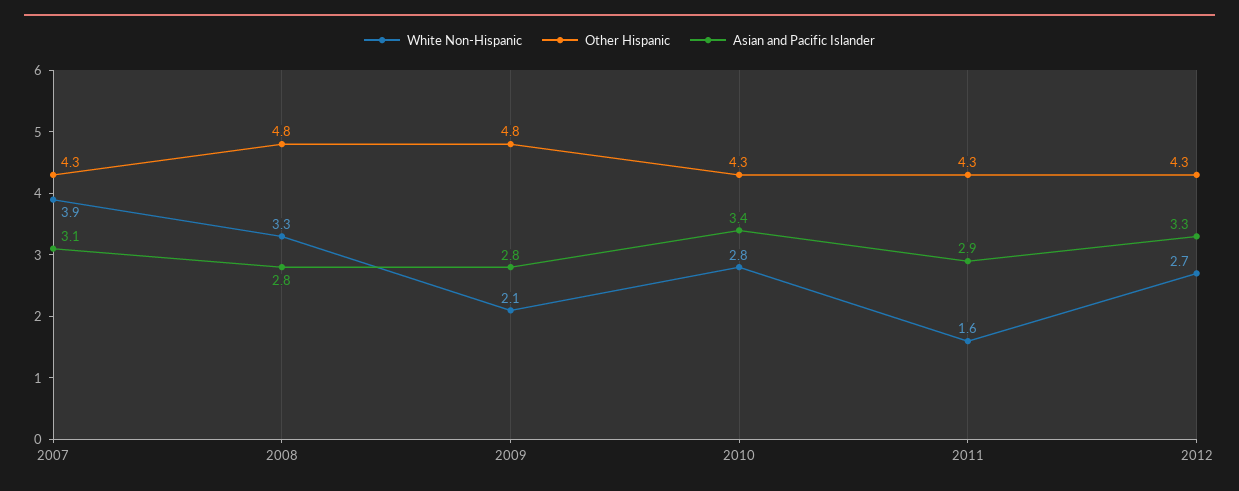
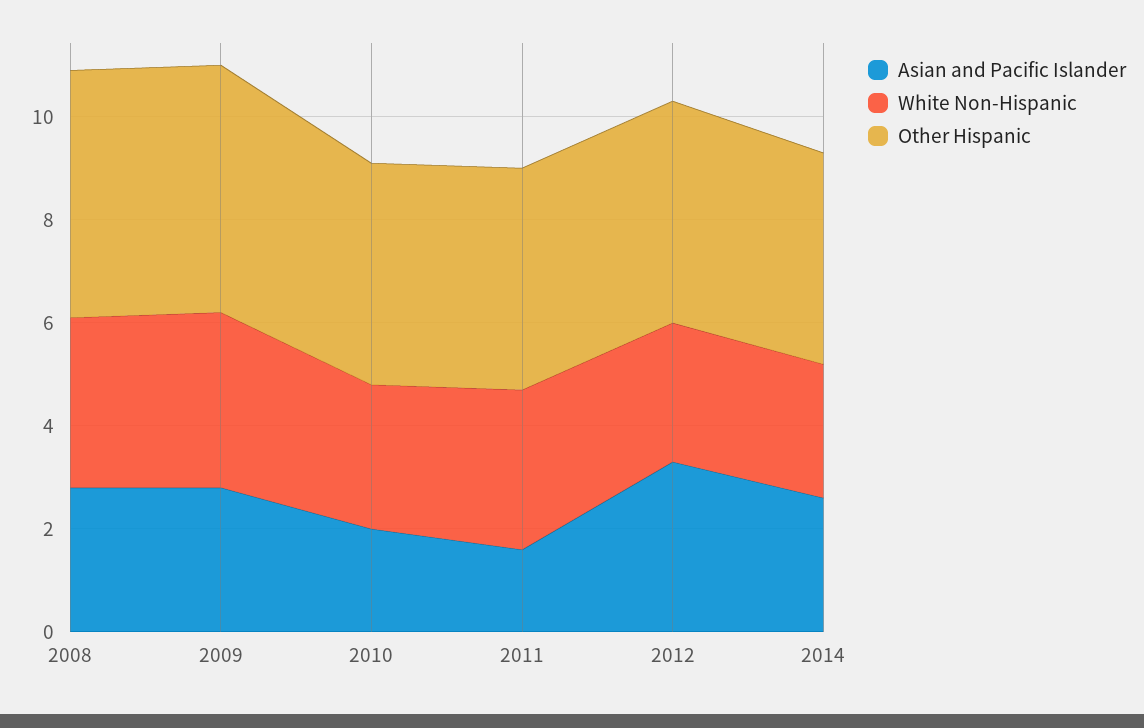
White Non-Hispanic, 2007: 3.9 -> none
Other Hispanic, 2007: 4.3 -> none
Asian and Pacific Islander, 2007: 3.1 -> none
White Non-Hispanic, 2009: 2.1 -> 3.5
Asian and Pacific Islander, 2010: 3.4 -> 2
White Non-Hispanic, 2011: 1.6 -> 3
Asian and Pacific Islander, 2011: 2.9 -> 1.5
Asian and Pacific Islander, 2014: none -> 2.5
White Non-Hispanic, 2014: none -> 2.5
Other Hispanic, 2014: none -> 4

